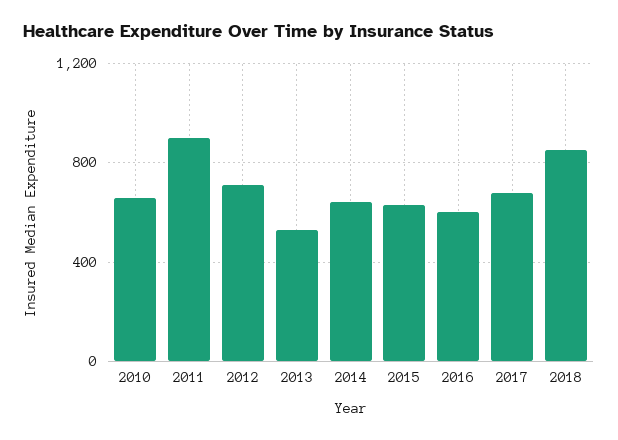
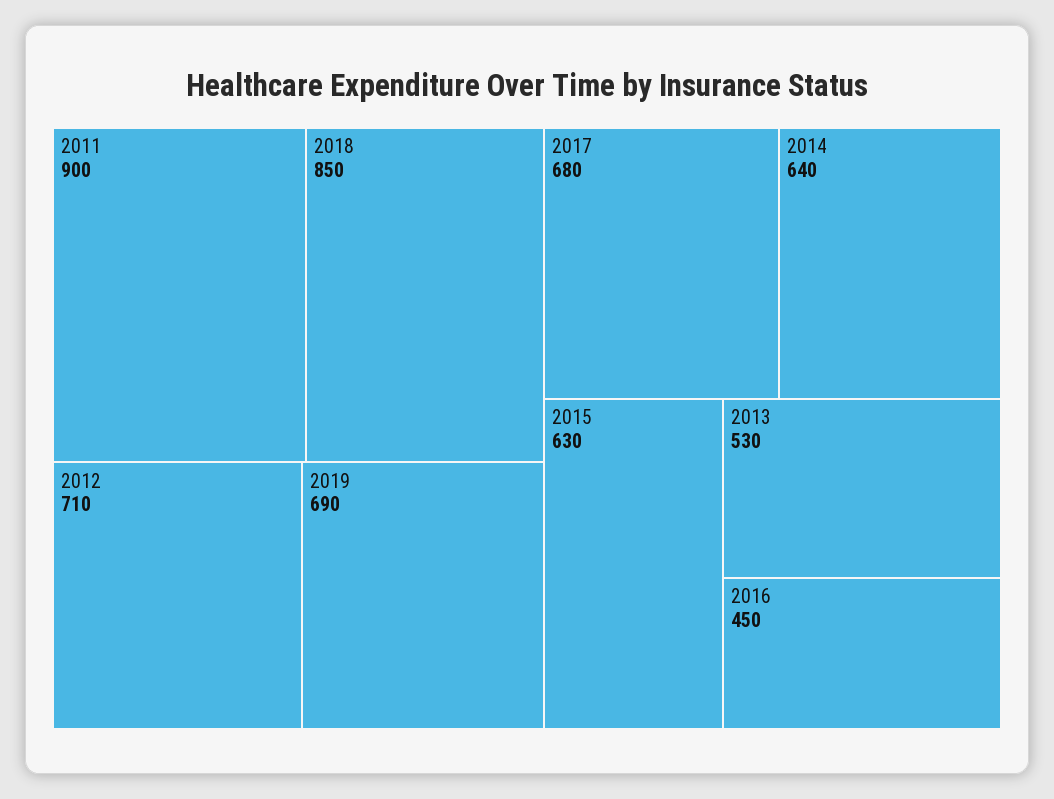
2010: 650 -> none
2016: 600 -> 450
2019: none -> 690

